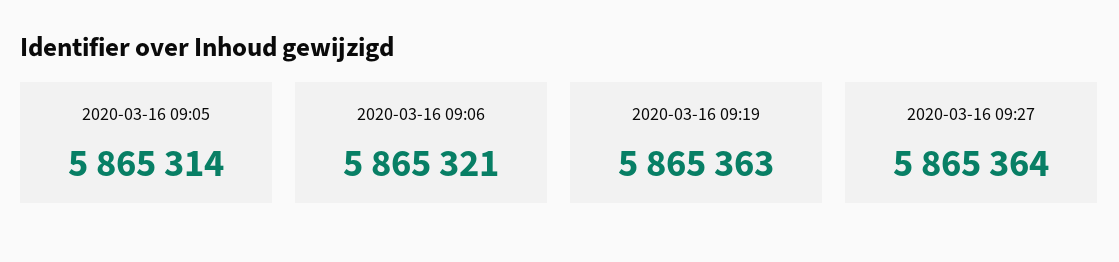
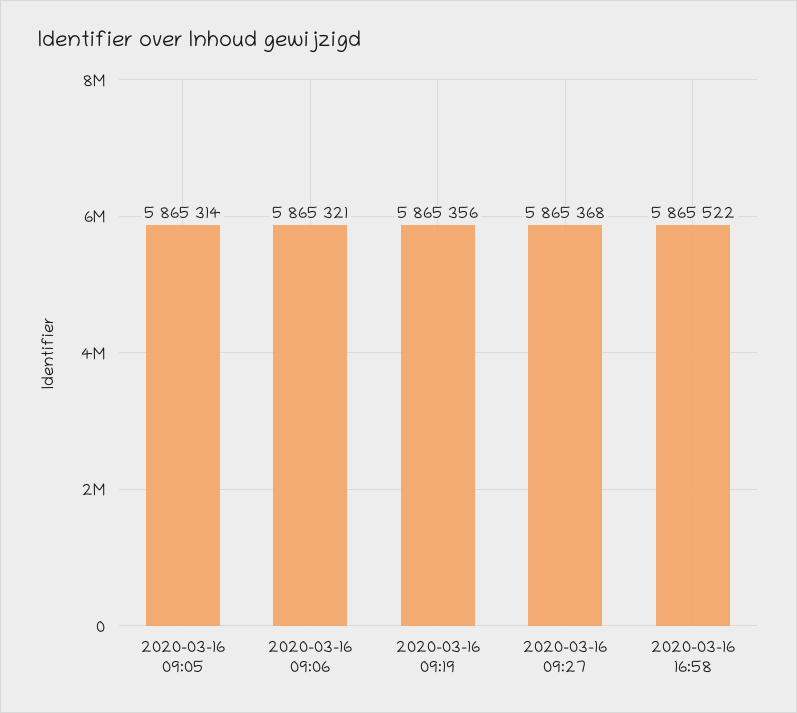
2020-03-16 09:19: 5865363 -> 5865356
2020-03-16 09:27: 5865364 -> 5865368
2020-03-16 16:58: none -> 5865522

